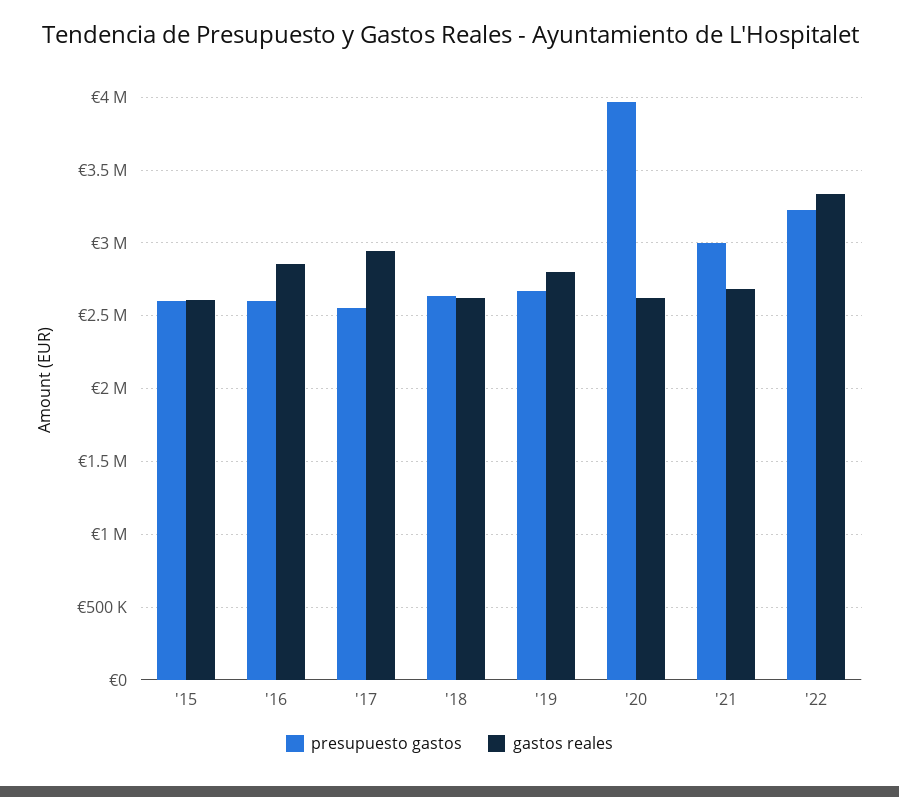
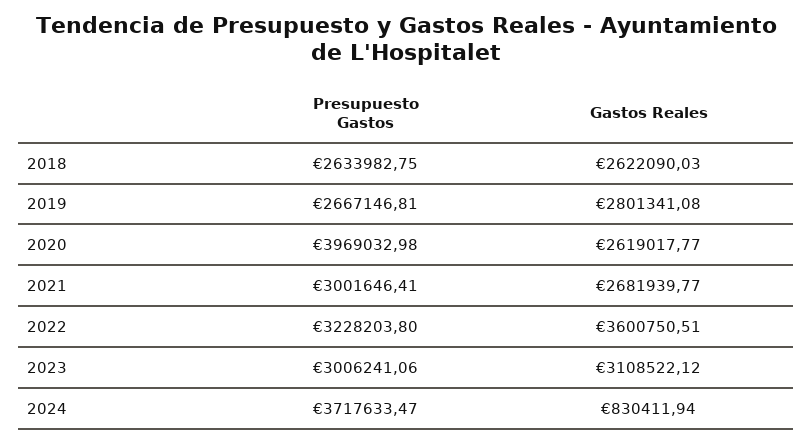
presupuesto gastos, '15: 2600000 -> none
gastos reales, '15: 2600000 -> none
presupuesto gastos, '16: 2600000 -> none
gastos reales, '16: 2850000 -> none
presupuesto gastos, '17: 2550000 -> none
gastos reales, '17: 2950000 -> none
gastos reales, '22: 3350000 -> 3600750.51
presupuesto gastos, 2023: none -> 3006241.06
gastos reales, 2023: none -> 3108522.12
presupuesto gastos, 2024: none -> 3717633.47
gastos reales, 2024: none -> 830411.94

